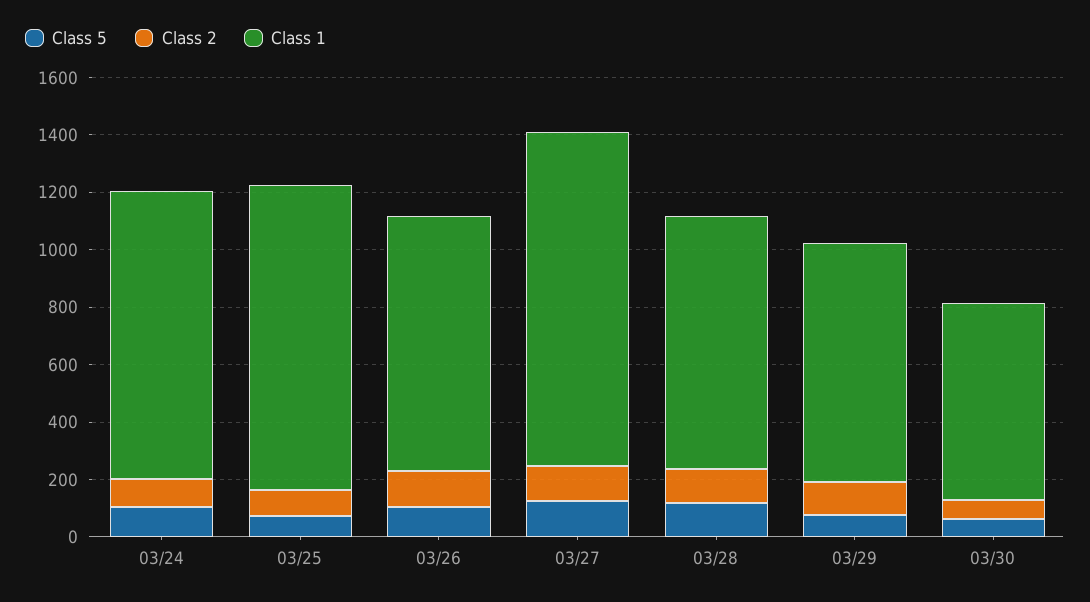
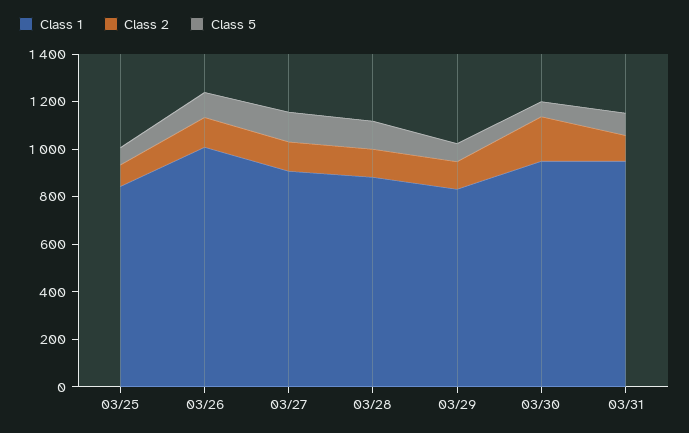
Class 5, 03/24: 100 -> none
Class 2, 03/24: 100 -> none
Class 1, 03/24: 1000 -> none
Class 1, 03/25: 1050 -> 850
Class 1, 03/26: 900 -> 1000
Class 1, 03/27: 1150 -> 900
Class 2, 03/30: 50 -> 200
Class 1, 03/30: 700 -> 950
Class 1, 03/31: none -> 950
Class 2, 03/31: none -> 100
Class 5, 03/31: none -> 100

